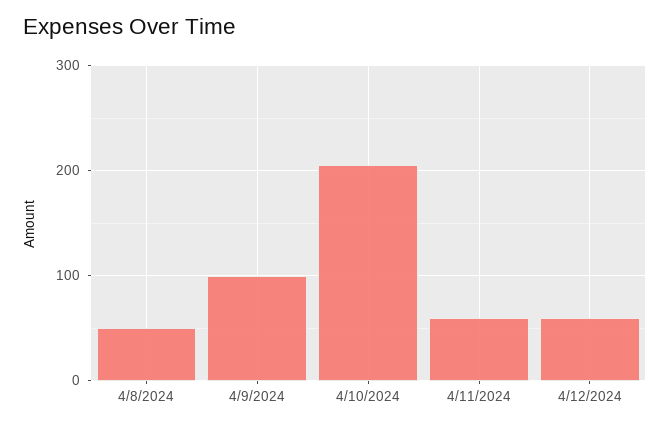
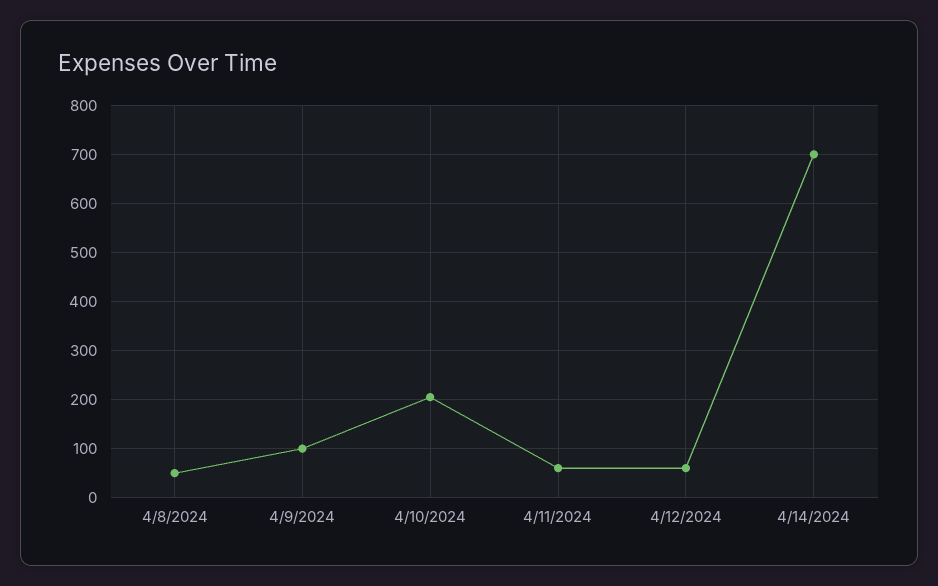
4/14/2024: none -> 700

